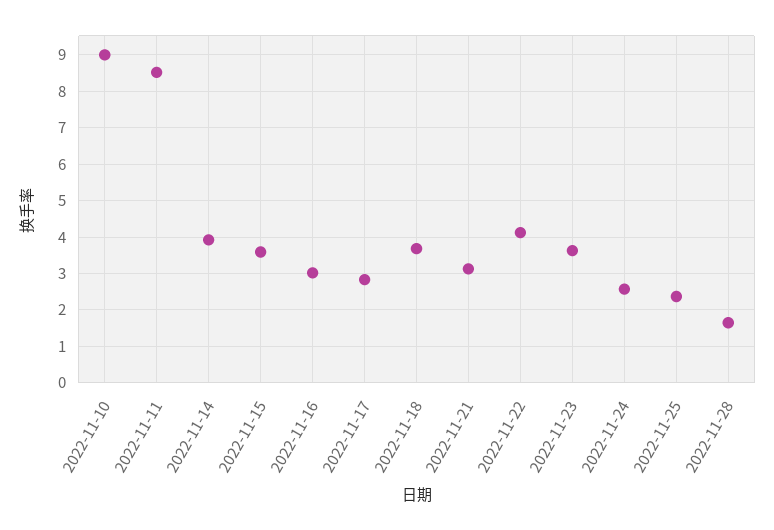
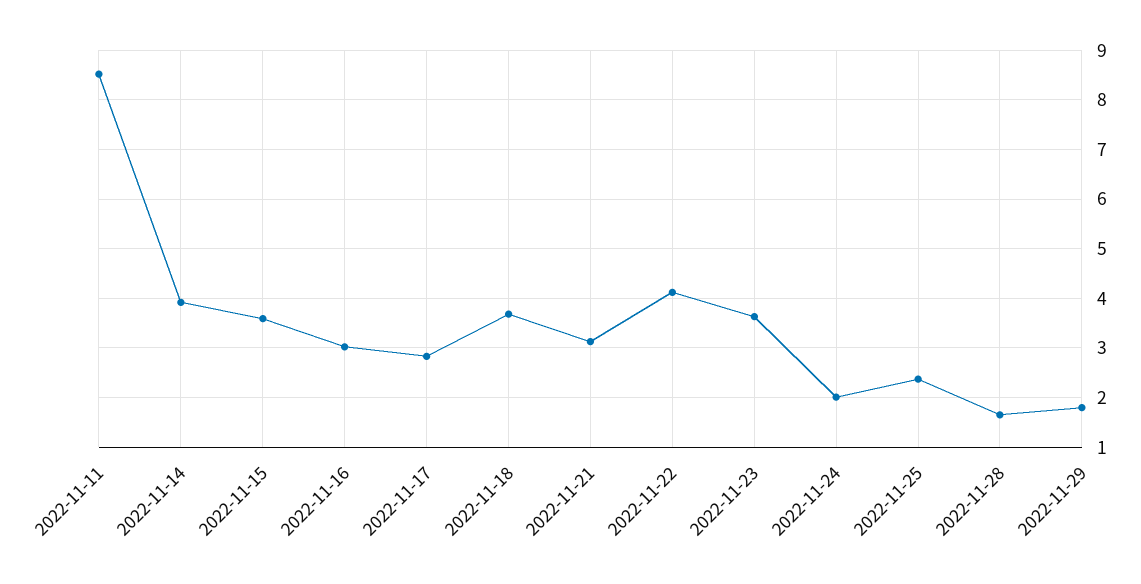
2022-11-10: 9 -> none
2022-11-24: 2.6 -> 2
2022-11-29: none -> 1.8

